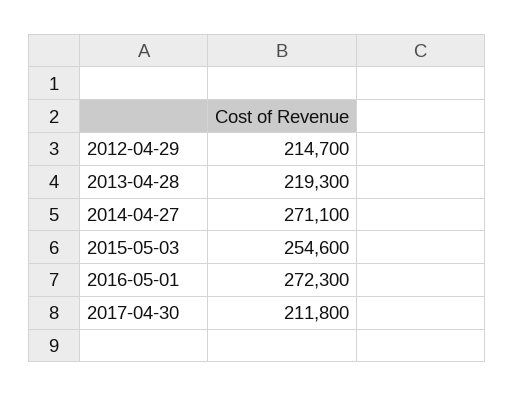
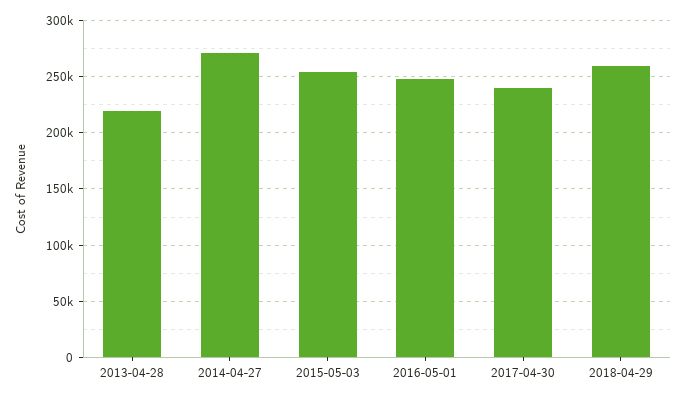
2012-04-29: 214700 -> none
2016-05-01: 272300 -> 250000
2017-04-30: 211800 -> 240000
2018-04-29: none -> 260000

